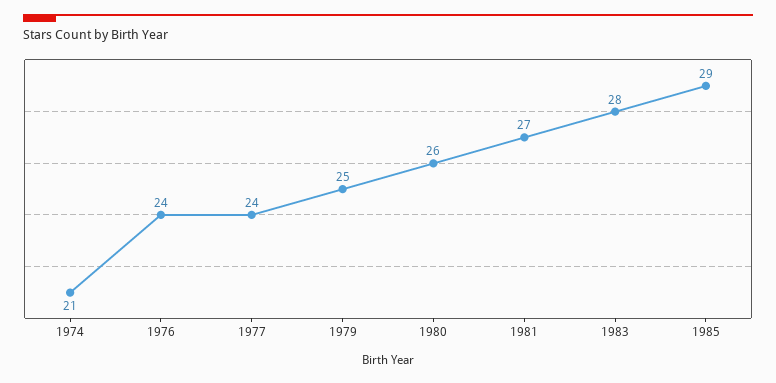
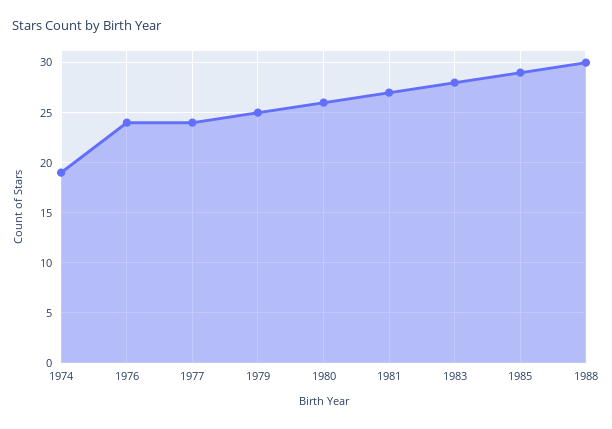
1974: 21 -> 19
1988: none -> 30

